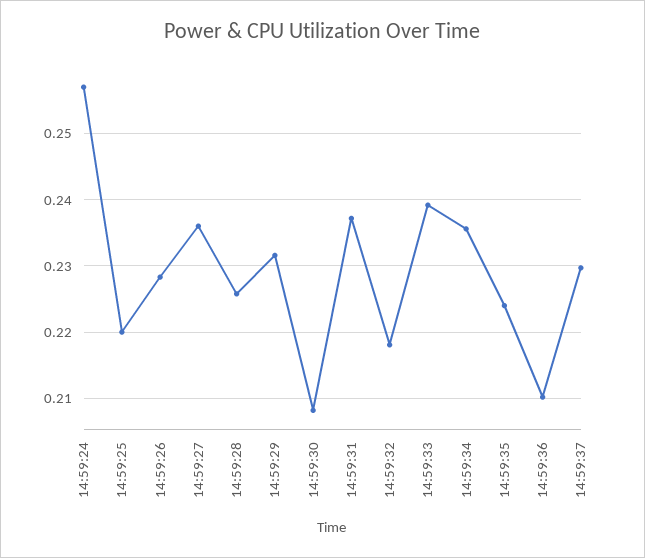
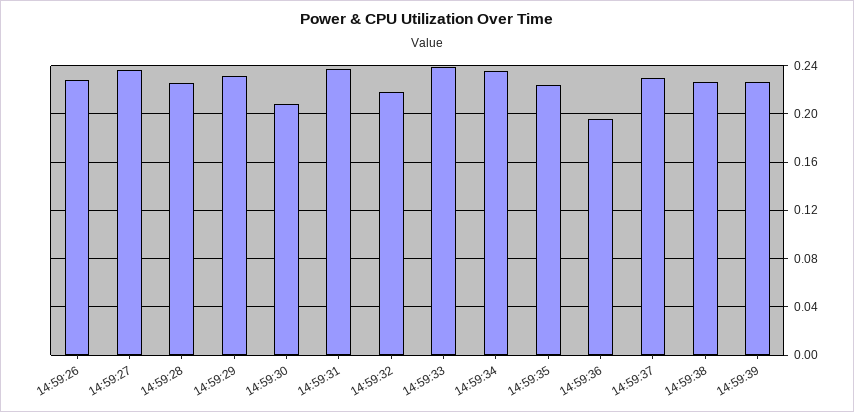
14:59:24: 0.257 -> none
14:59:25: 0.22 -> none
14:59:36: 0.21 -> 0.195
14:59:38: none -> 0.225
14:59:39: none -> 0.225

